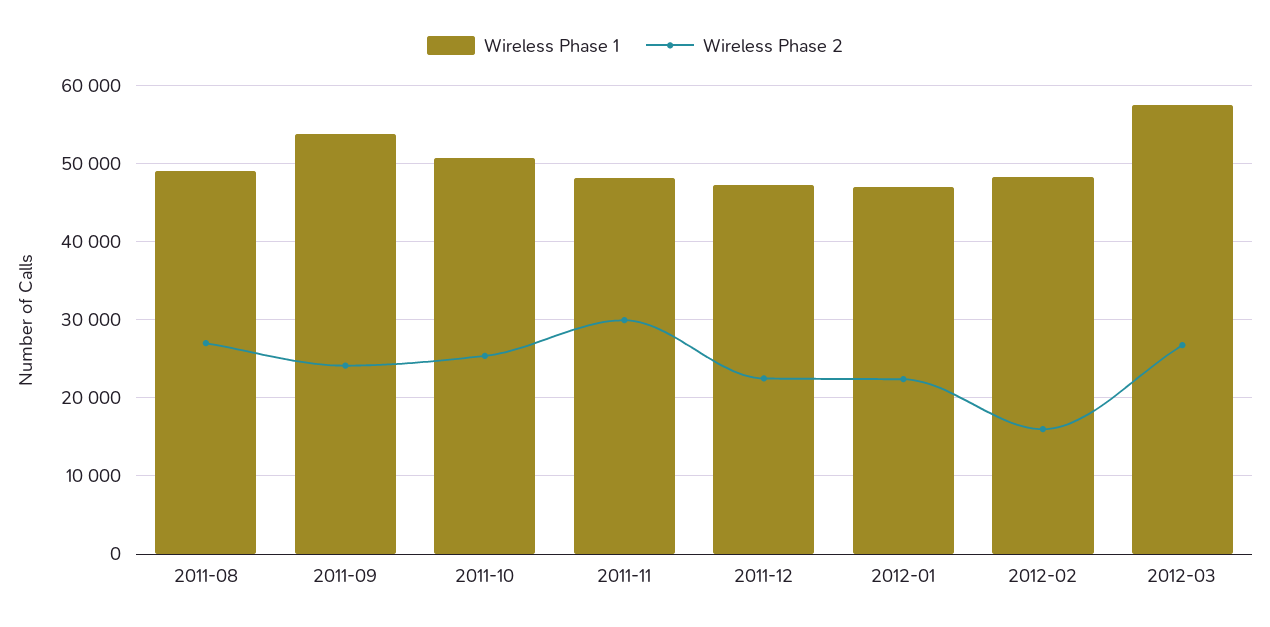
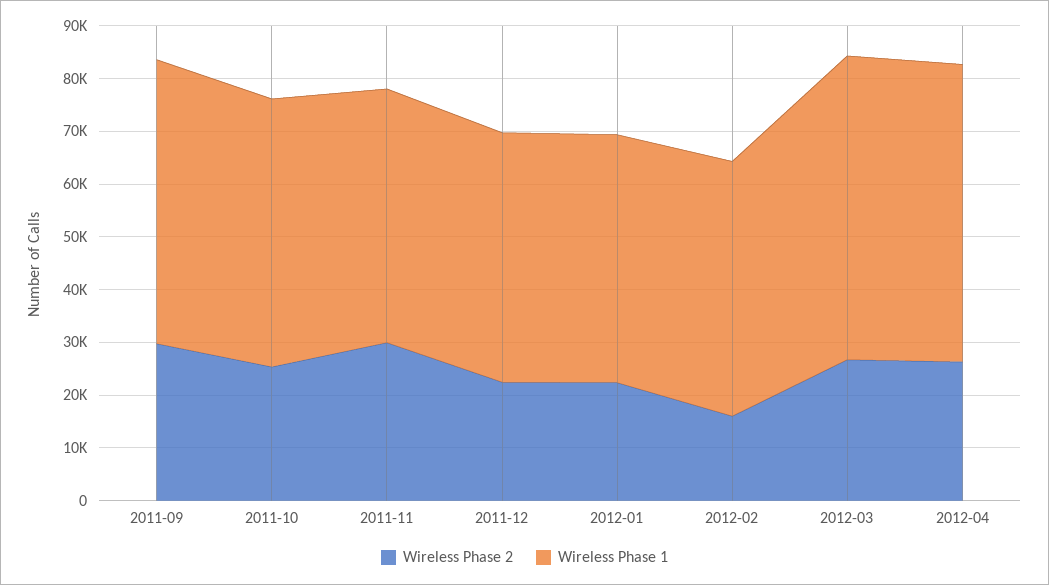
Wireless Phase 1, 2011-08: 49000 -> none
Wireless Phase 2, 2011-08: 27000 -> none
Wireless Phase 2, 2011-09: 24000 -> 30000
Wireless Phase 2, 2012-04: none -> 26000
Wireless Phase 1, 2012-04: none -> 56000

